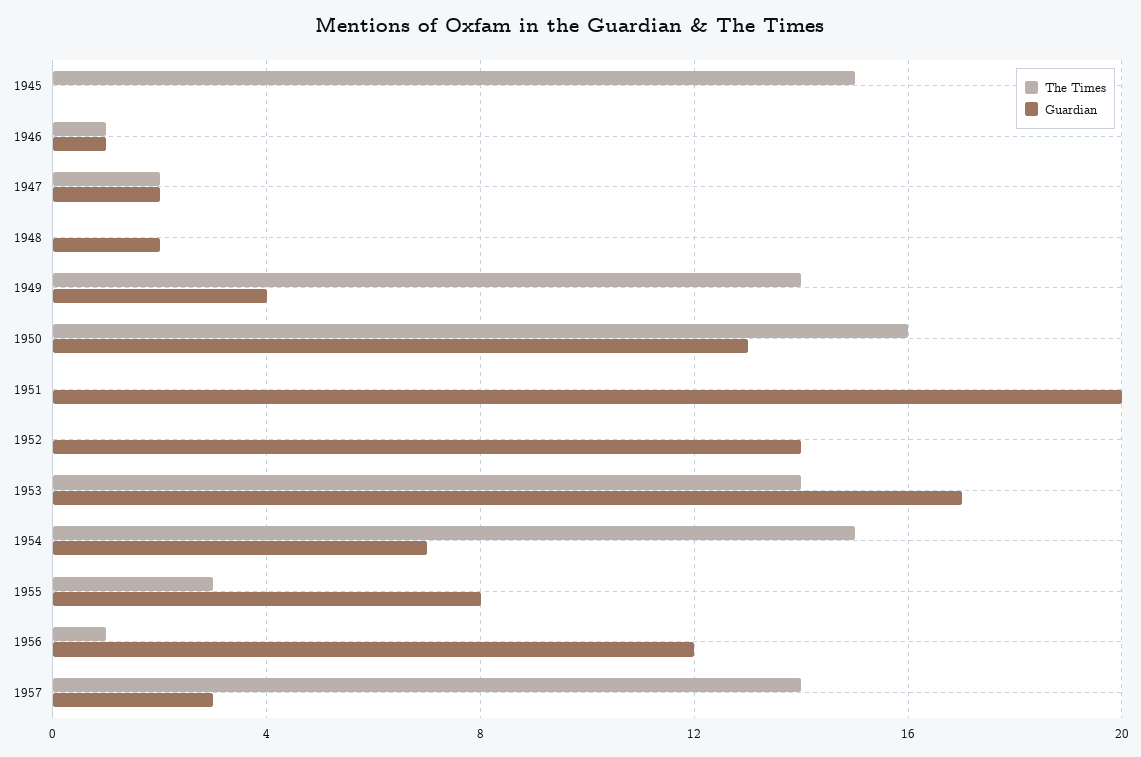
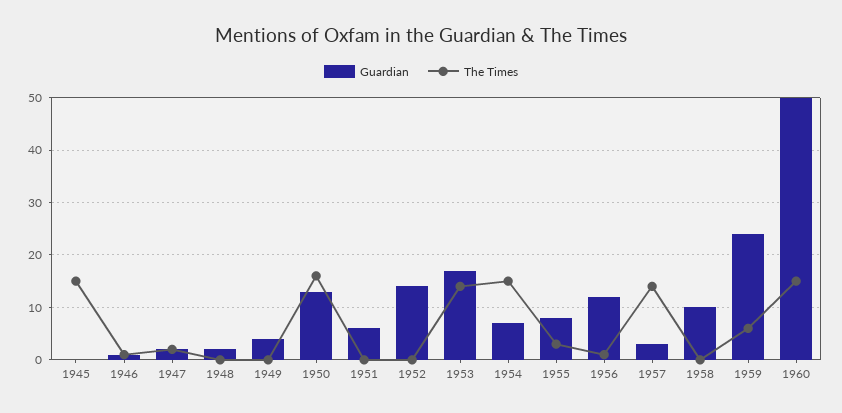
The Times, 1949: 14 -> 0
Guardian, 1951: 20 -> 5
Guardian, 1958: none -> 10
The Times, 1958: none -> 0
Guardian, 1959: none -> 25
The Times, 1959: none -> 5
Guardian, 1960: none -> 50
The Times, 1960: none -> 15

